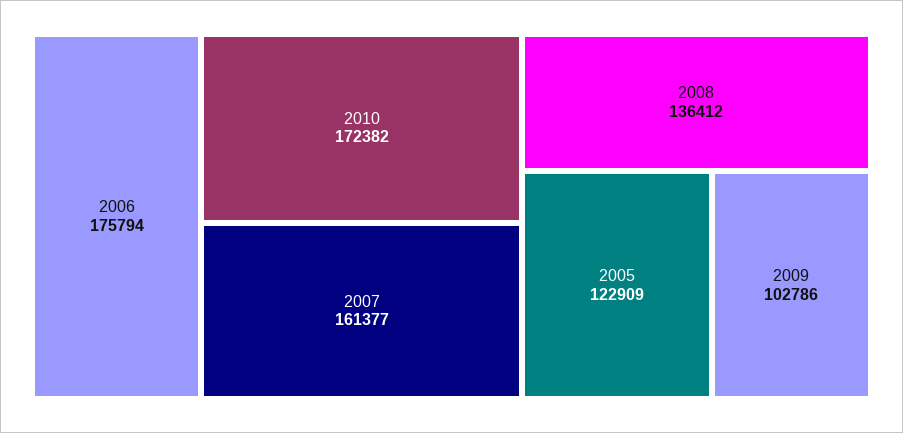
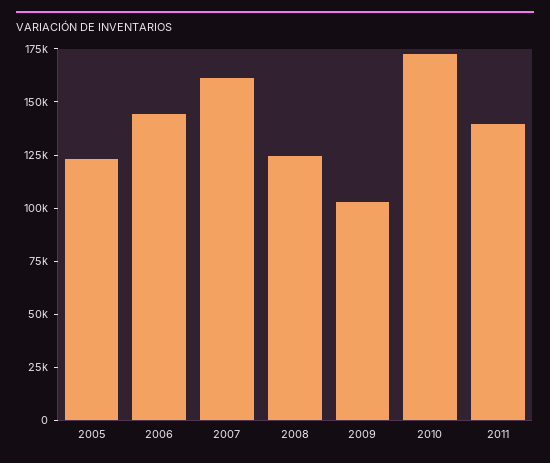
2006: 175794 -> 145000
2008: 136412 -> 125000
2011: none -> 140000

